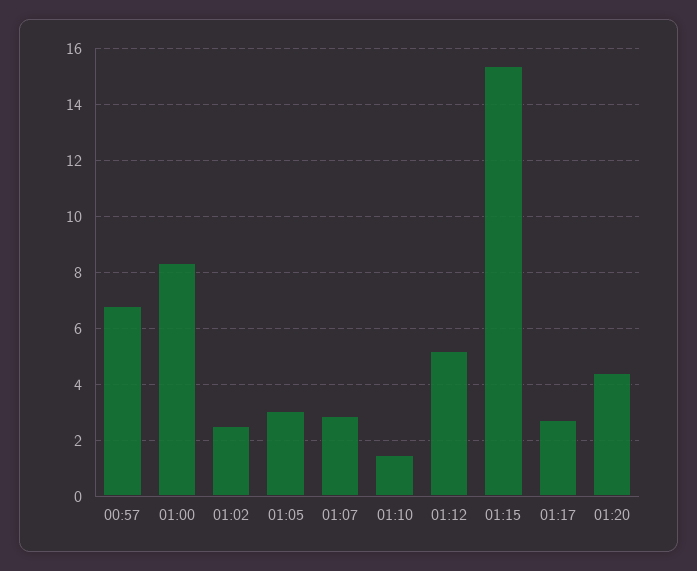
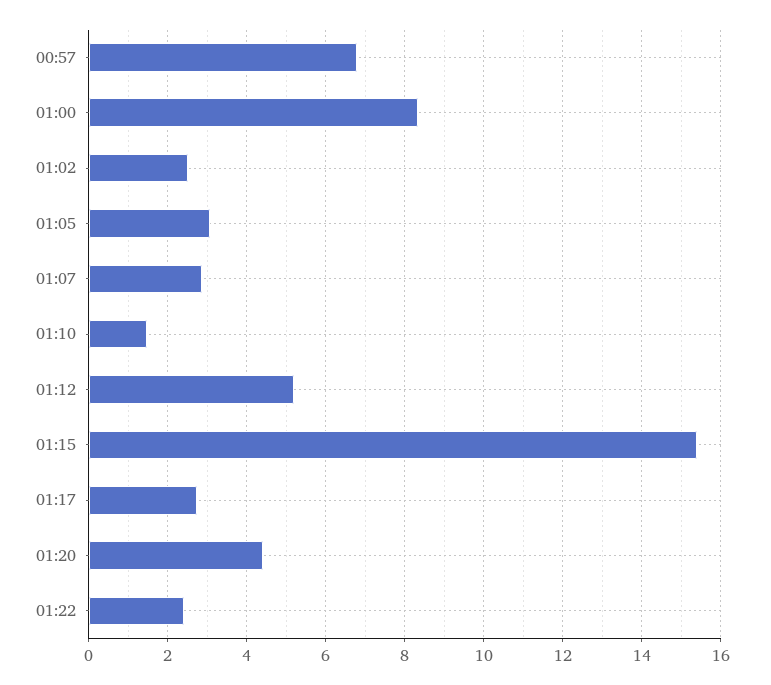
01:22: none -> 2.4

